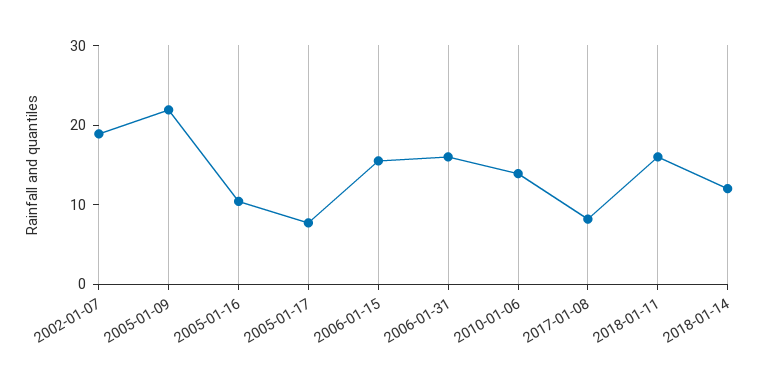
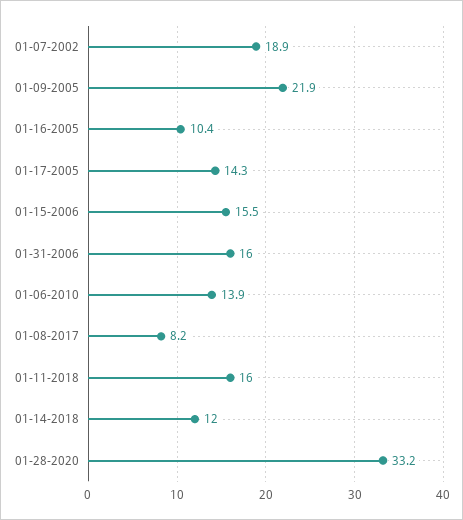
2005-01-17: 8 -> 14.3
01-28-2020: none -> 33.2

